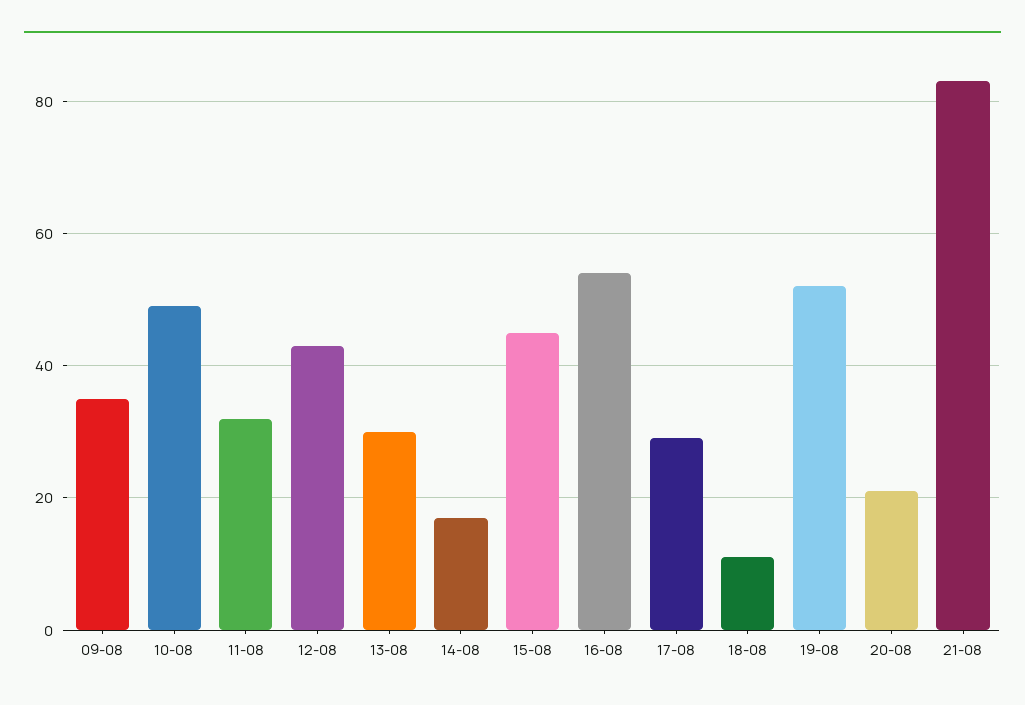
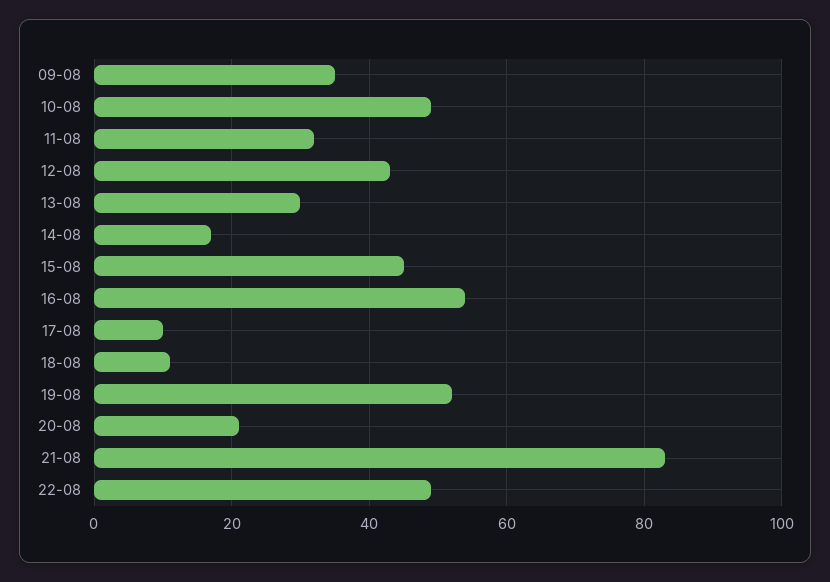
17-08: 30 -> 10
22-08: none -> 50

